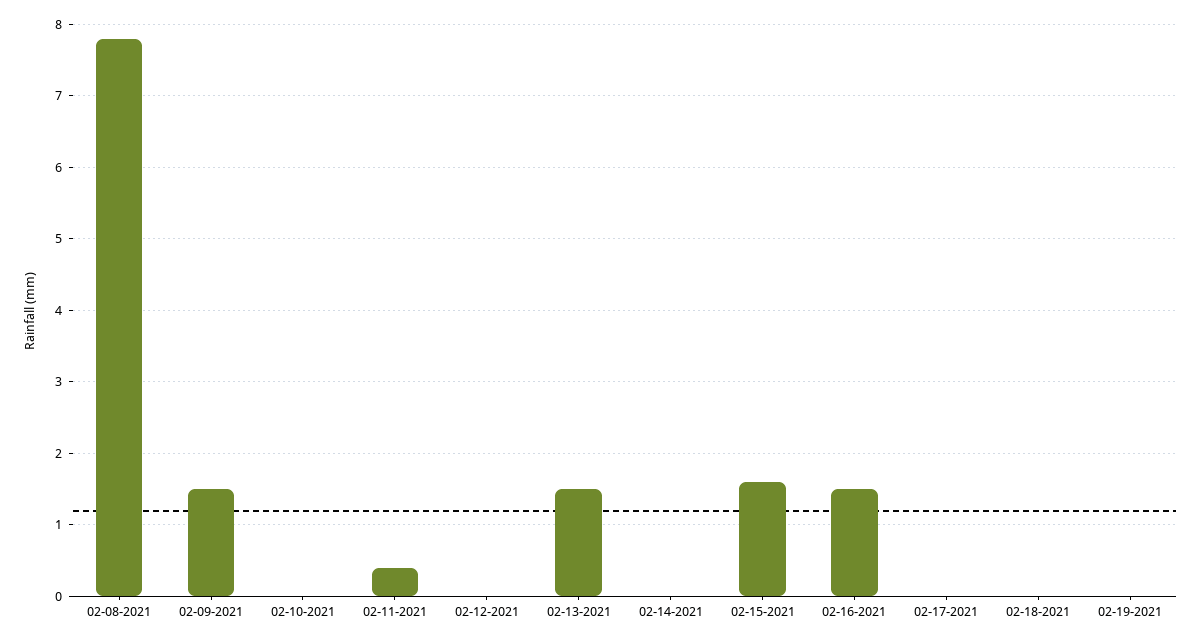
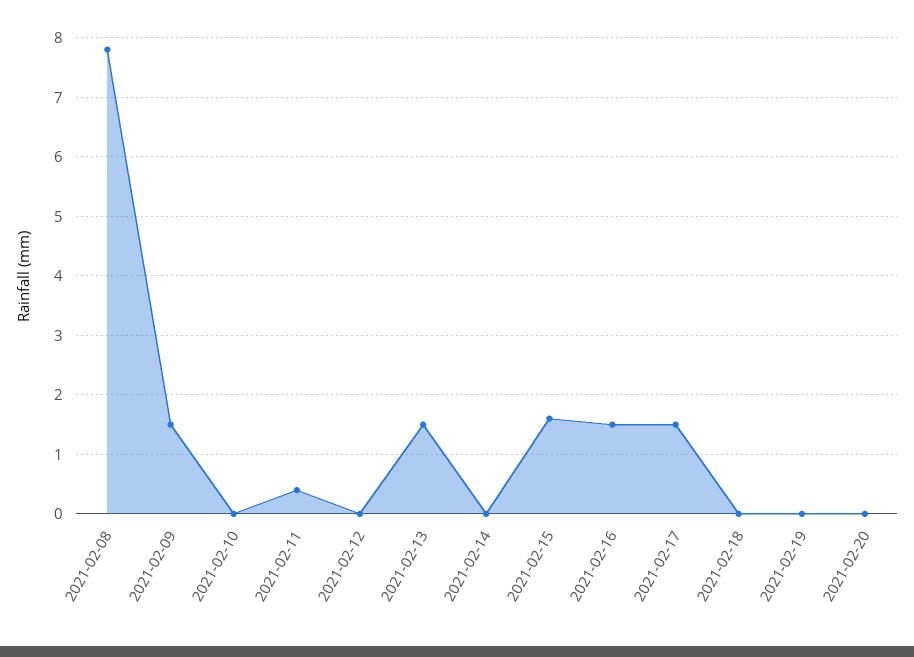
02-17-2021: 0 -> 1.5
2021-02-20: none -> 0

